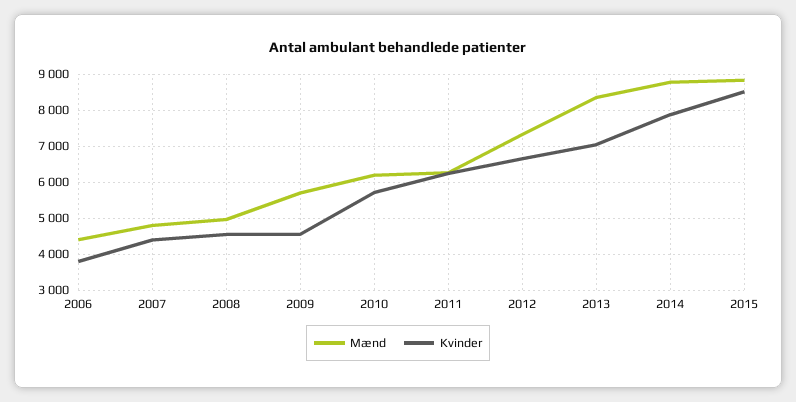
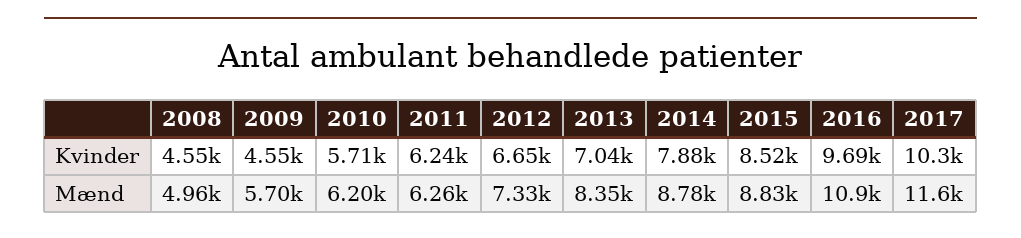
Mænd, 2006: 4400 -> none
Kvinder, 2006: 3800 -> none
Mænd, 2007: 4800 -> none
Kvinder, 2007: 4400 -> none
Kvinder, 2016: none -> 9690
Kvinder, 2017: none -> 10300
Mænd, 2016: none -> 10900
Mænd, 2017: none -> 11600

